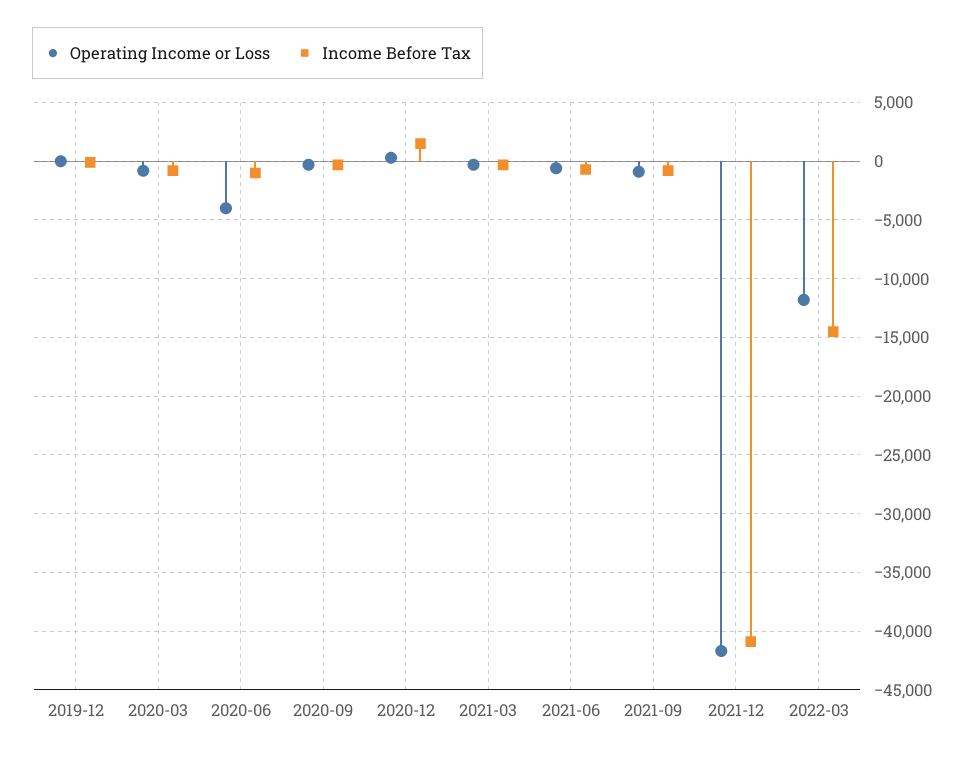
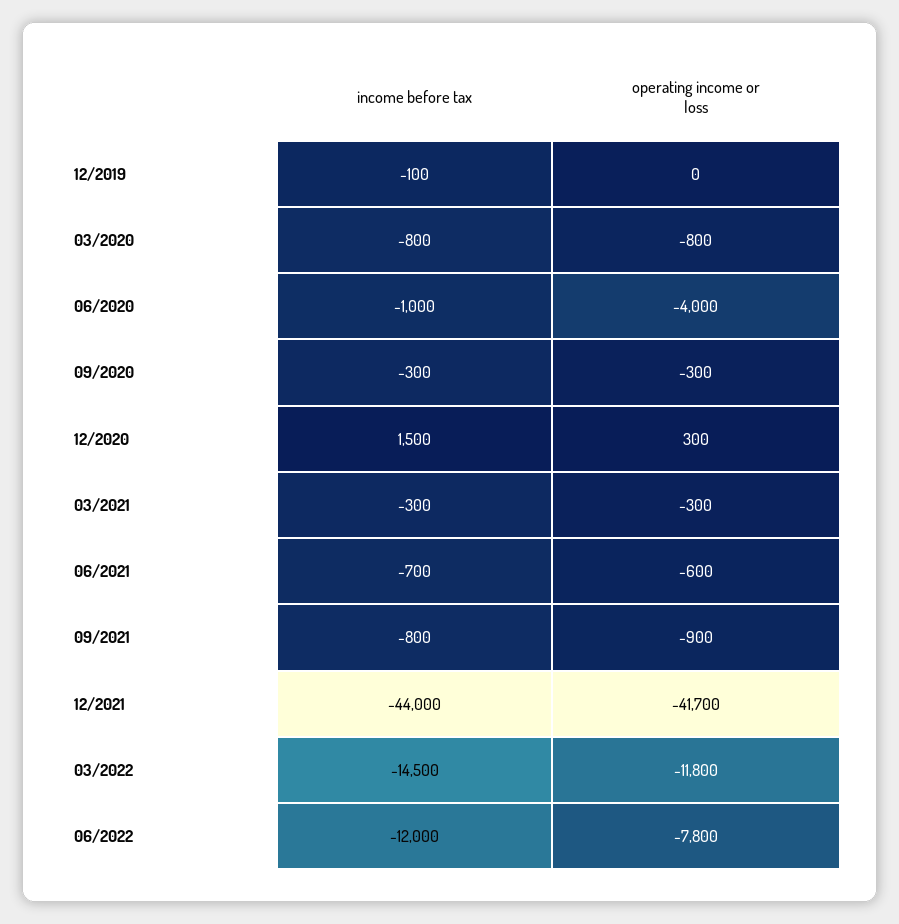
Income Before Tax, 2021-12: -41000 -> -44000
Income Before Tax, 06/2022: none -> -12000
Operating Income or Loss, 06/2022: none -> -7800

